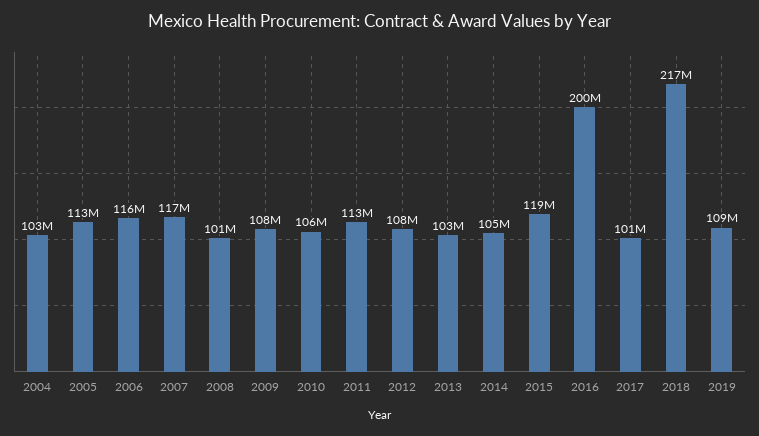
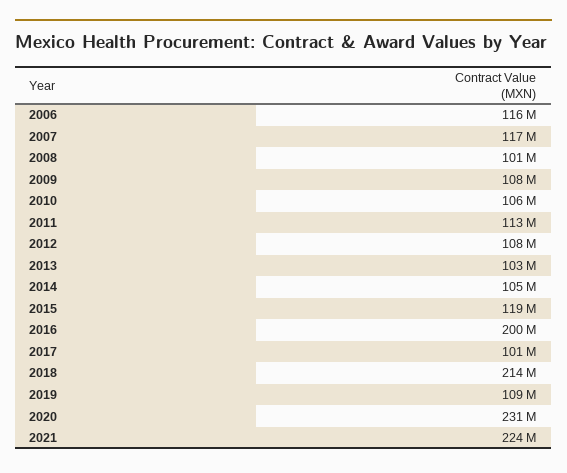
2004: 103000000 -> none
2005: 113000000 -> none
2018: 217000000 -> 214000000
2020: none -> 231000000
2021: none -> 224000000

